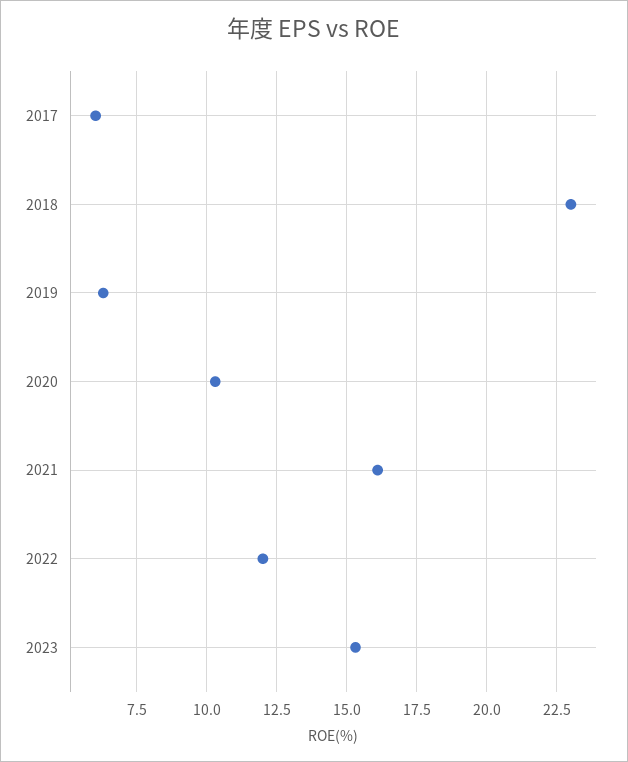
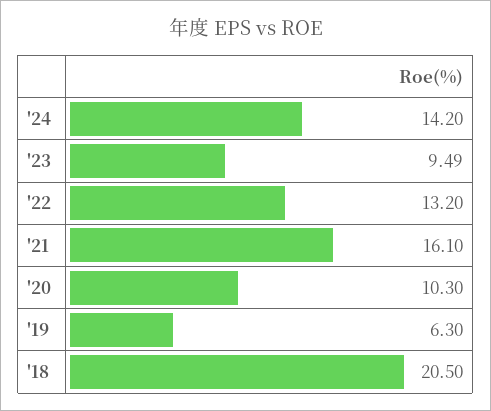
2017: 6 -> none
2018: 23 -> 20.5
2022: 12 -> 13.2
2023: 15.25 -> 9.49
'24: none -> 14.2

